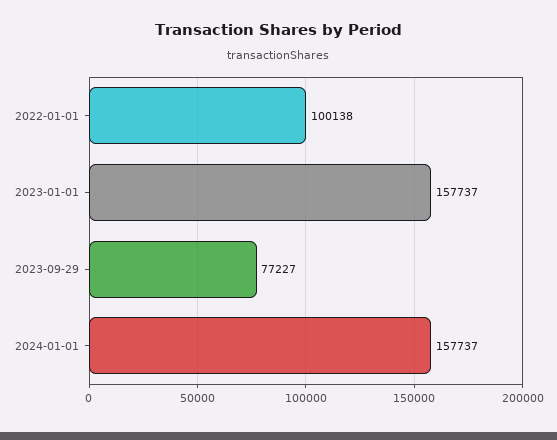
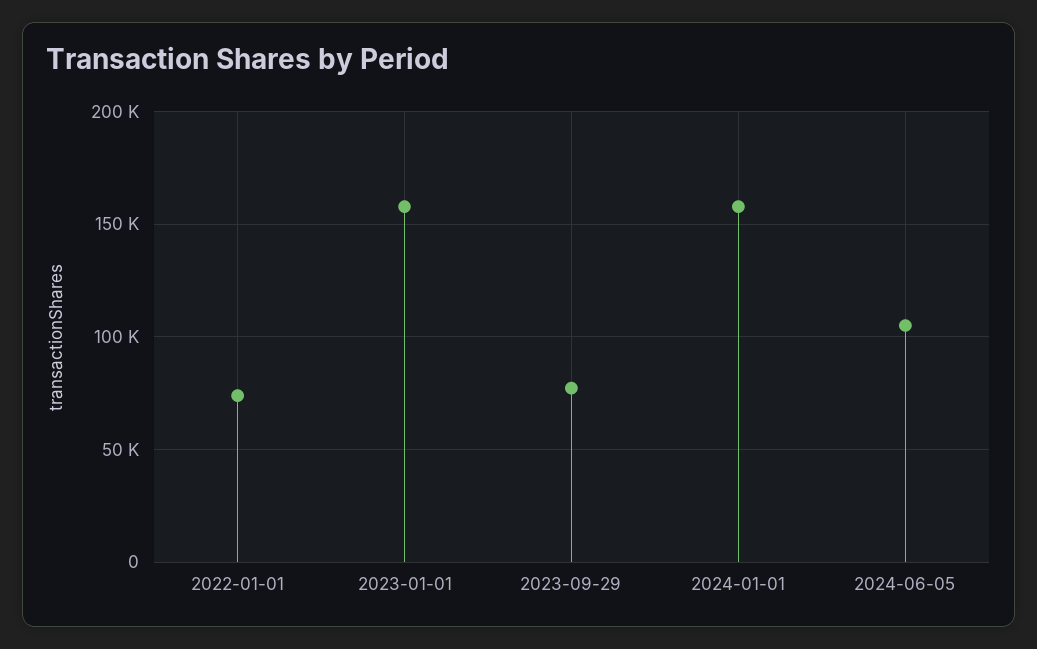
2022-01-01: 100138 -> 75000
2024-06-05: none -> 105000

